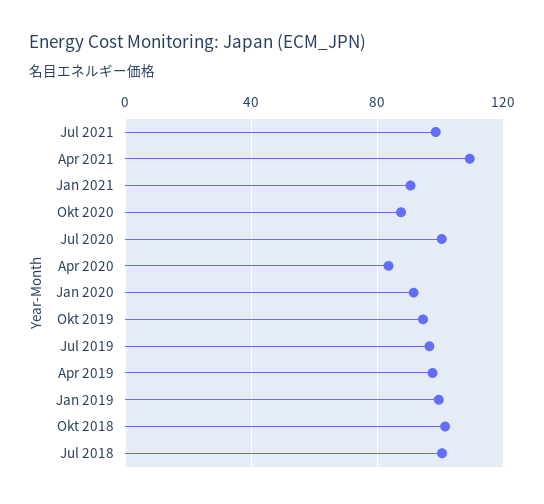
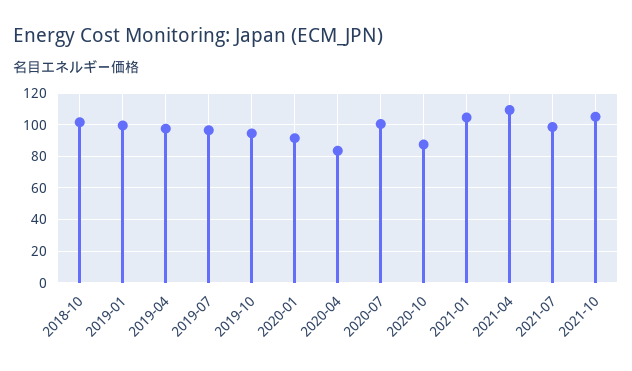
Jan 2021: 90 -> 105
Jul 2018: 100 -> none
2021-10: none -> 105

